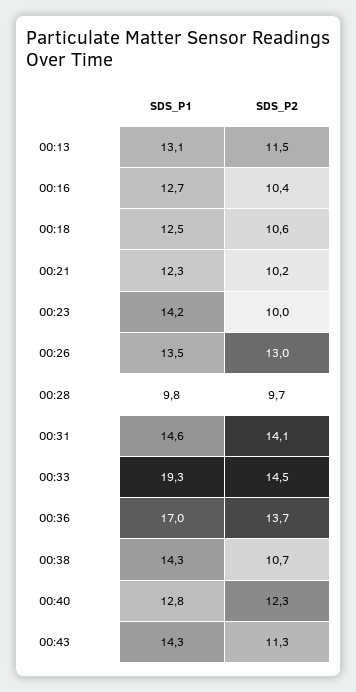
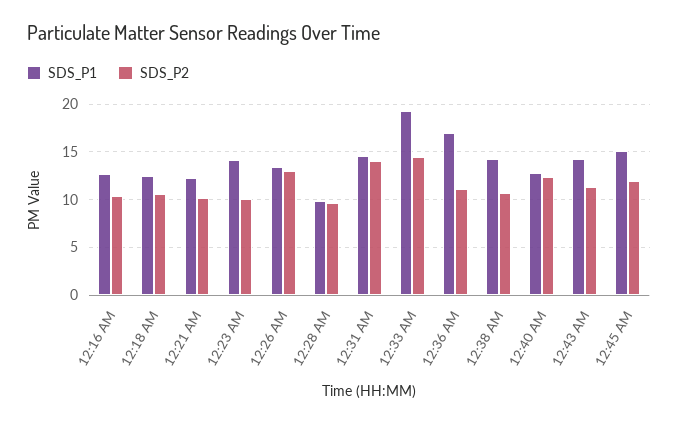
SDS_P1, 00:13: 13.1 -> none
SDS_P2, 00:13: 11.5 -> none
SDS_P2, 00:36: 13.7 -> 11
SDS_P1, 12:45 AM: none -> 15
SDS_P2, 12:45 AM: none -> 12

